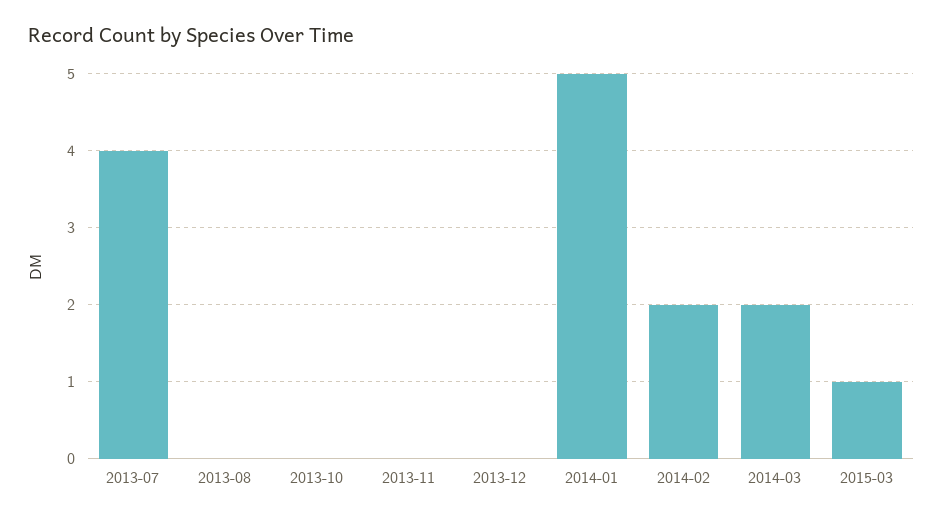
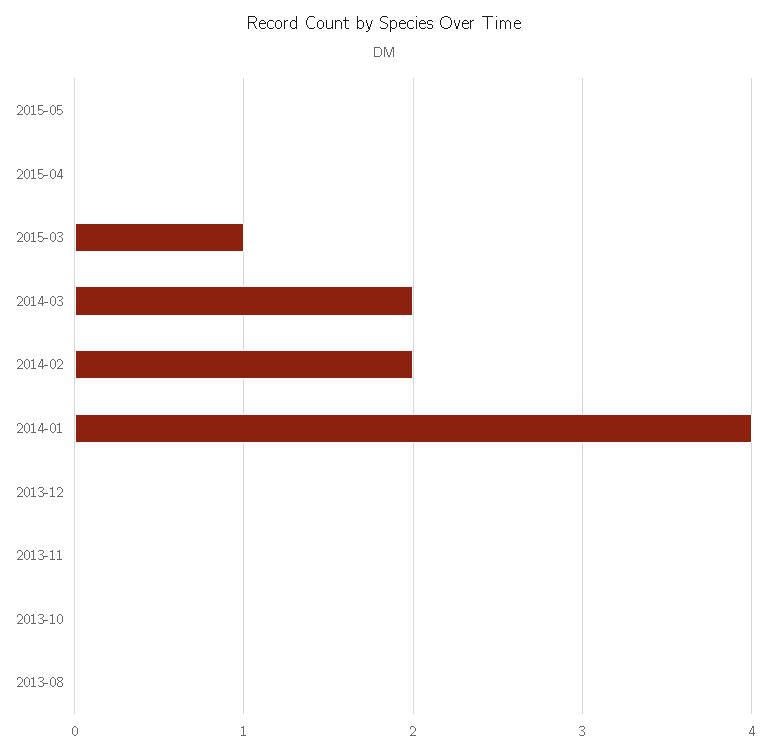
2013-07: 4 -> none
2014-01: 5 -> 4
2015-05: none -> 0
2015-04: none -> 0

